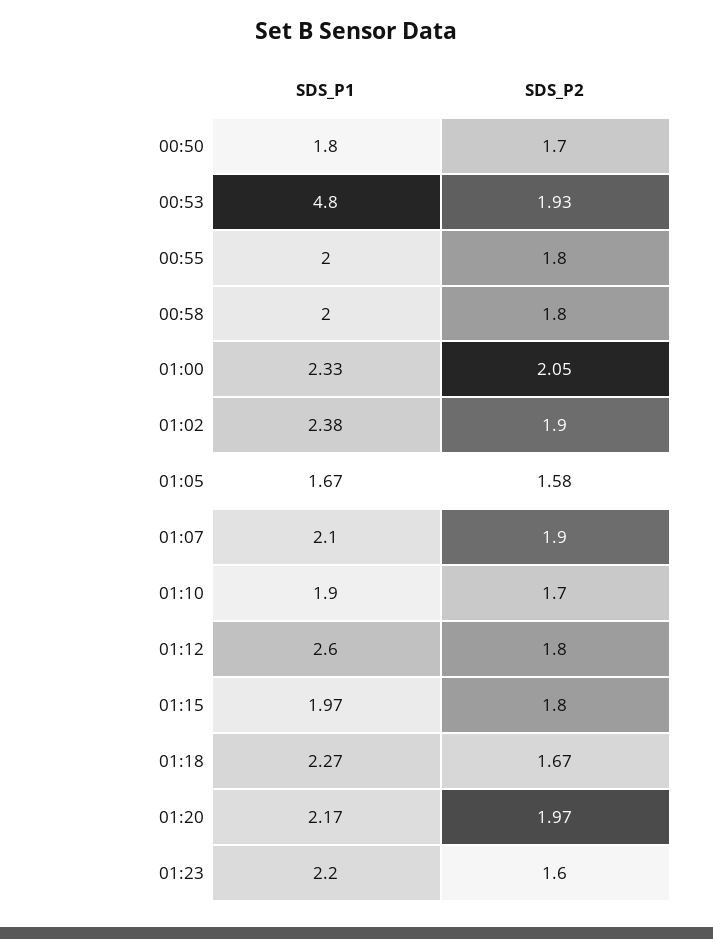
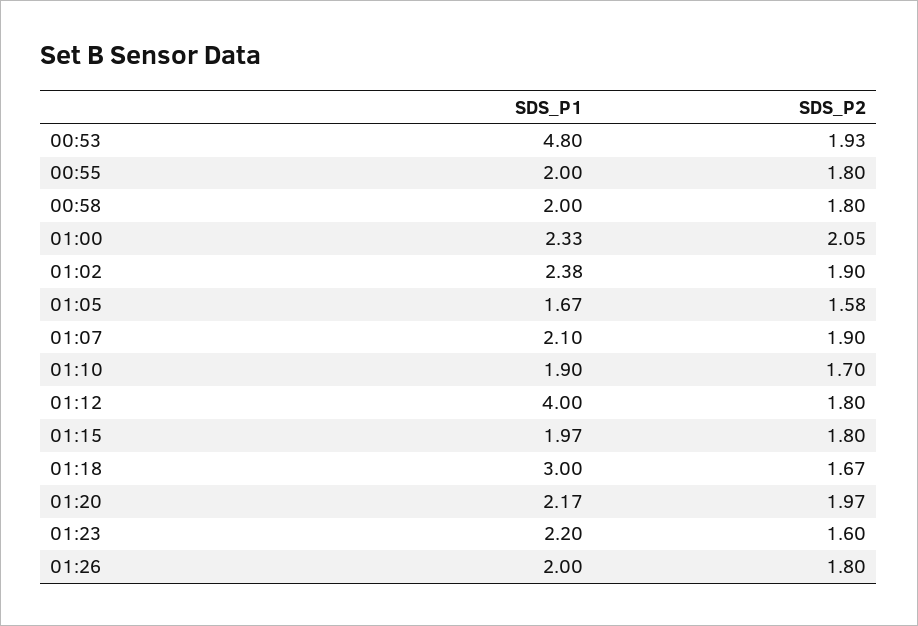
SDS_P1, 00:50: 1.8 -> none
SDS_P2, 00:50: 1.7 -> none
SDS_P1, 01:12: 2.6 -> 4
SDS_P1, 01:18: 2.27 -> 3
SDS_P1, 01:26: none -> 2
SDS_P2, 01:26: none -> 1.8

